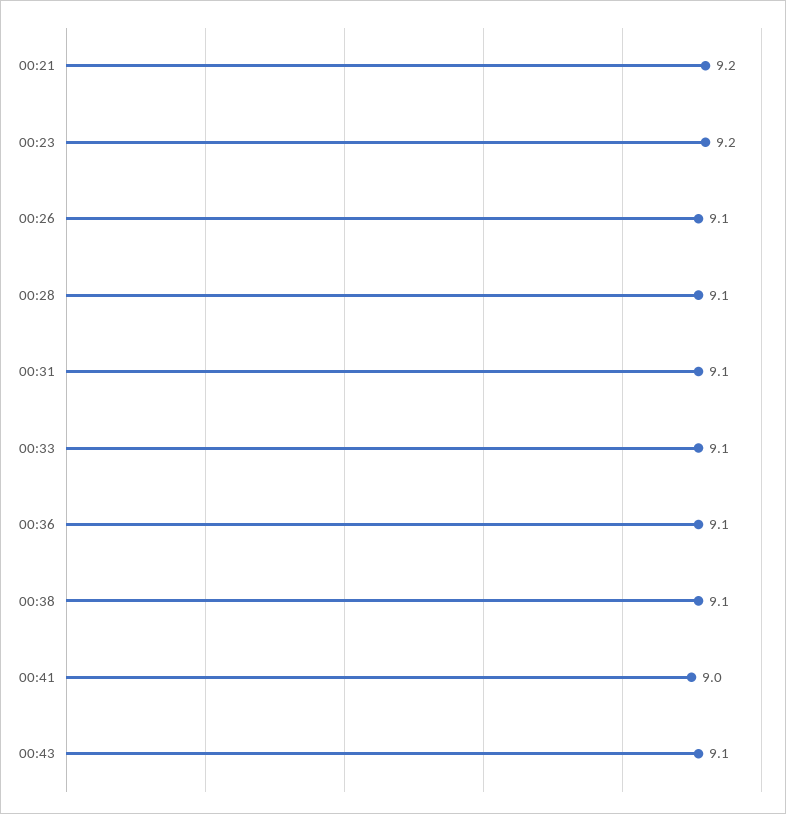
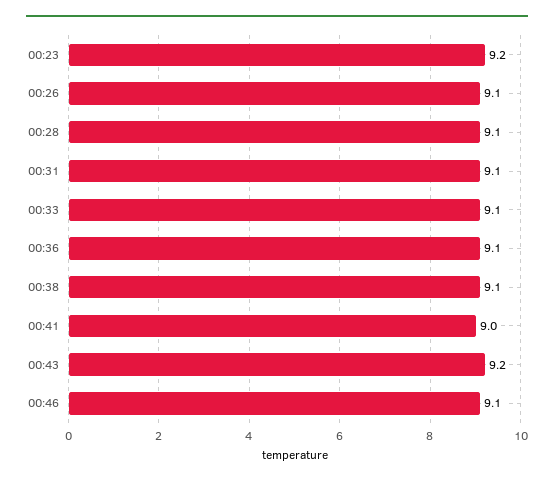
00:21: 9.2 -> none
00:43: 9.1 -> 9.2
00:46: none -> 9.1

